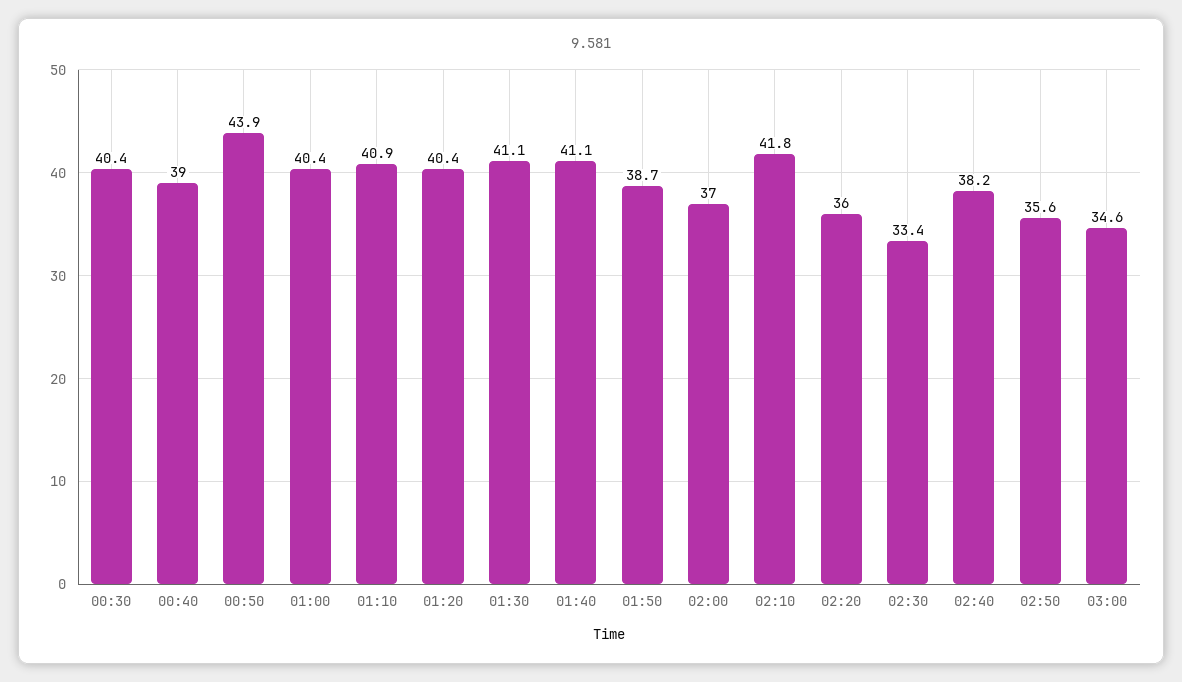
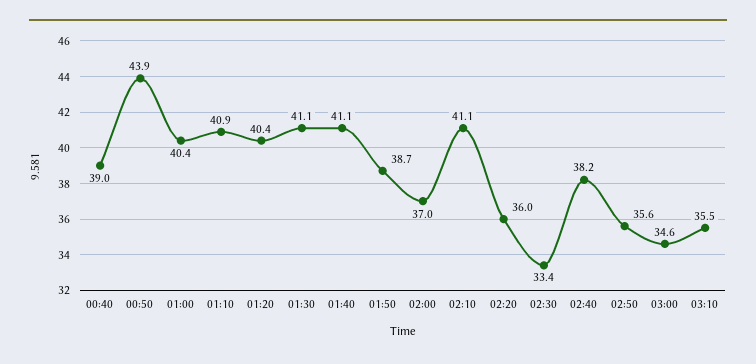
00:30: 40.4 -> none
02:10: 41.8 -> 41.1
03:10: none -> 35.5

